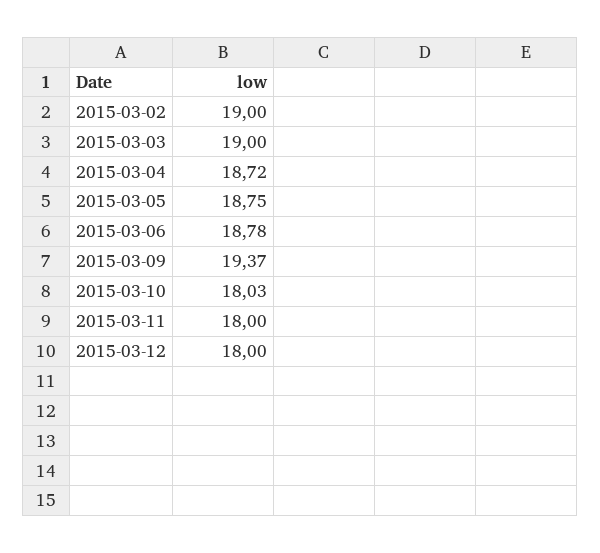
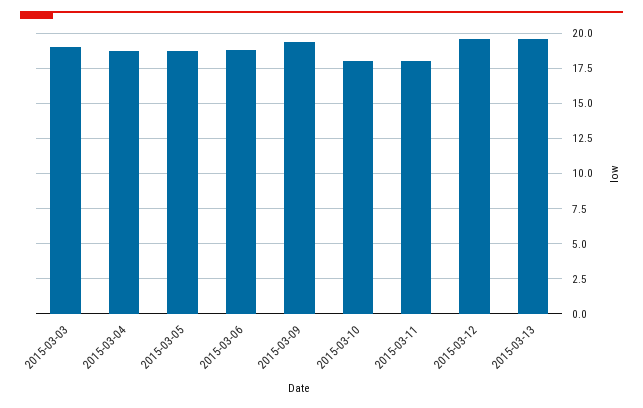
2015-03-02: 19 -> none
2015-03-12: 18 -> 19.5
2015-03-13: none -> 19.5

